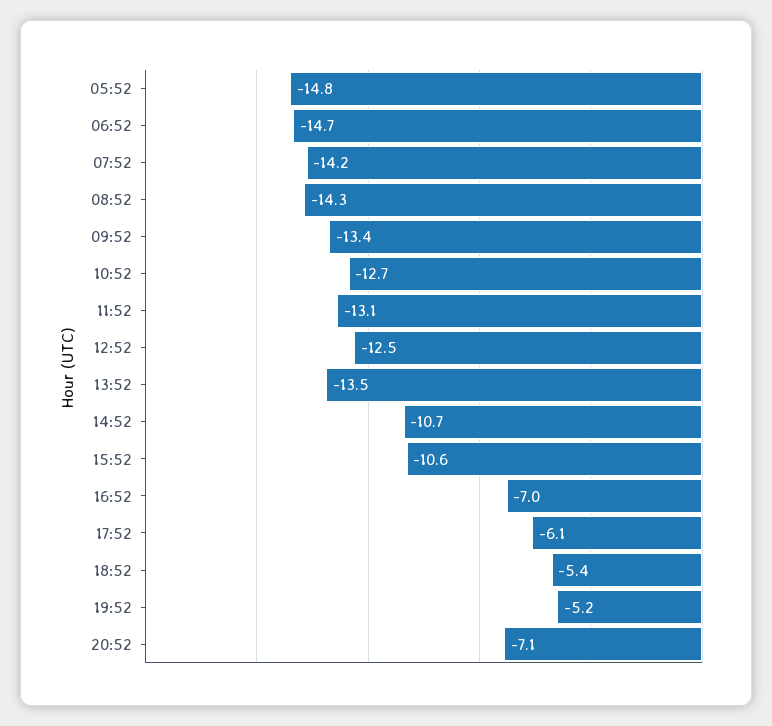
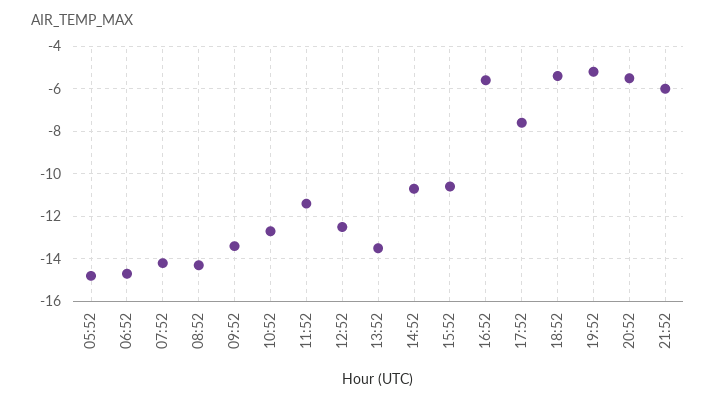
11:52: -13.1 -> -11.5
16:52: -7 -> -5.5
17:52: -6.1 -> -7.5
20:52: -7.1 -> -5.5
21:52: none -> -6

